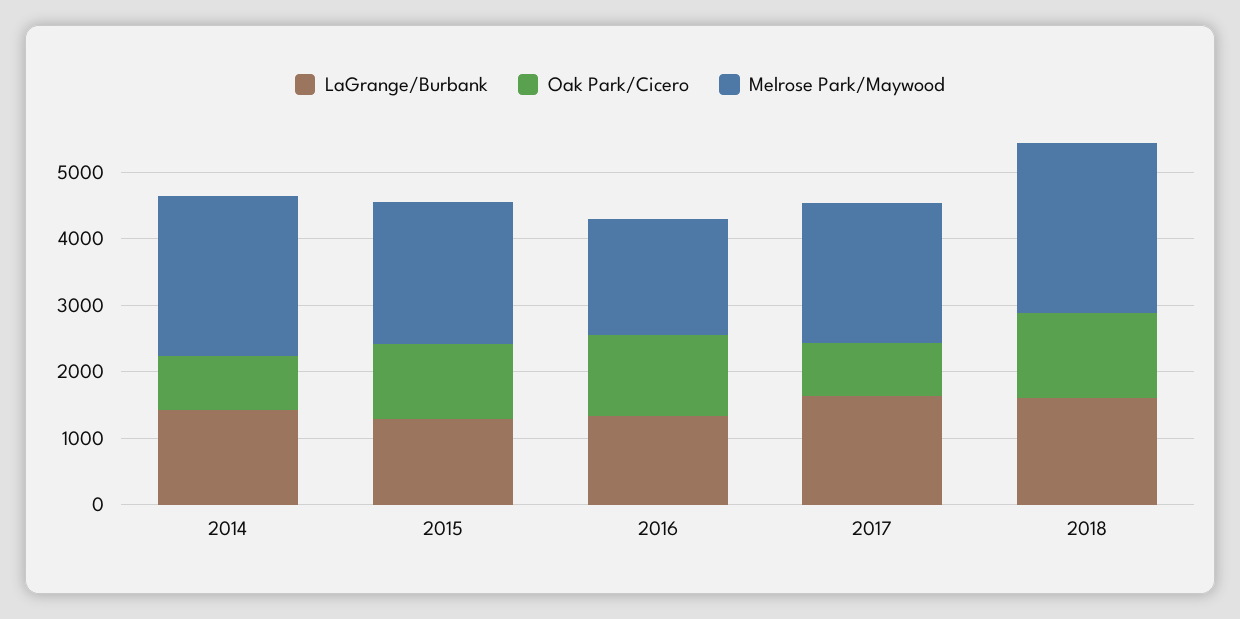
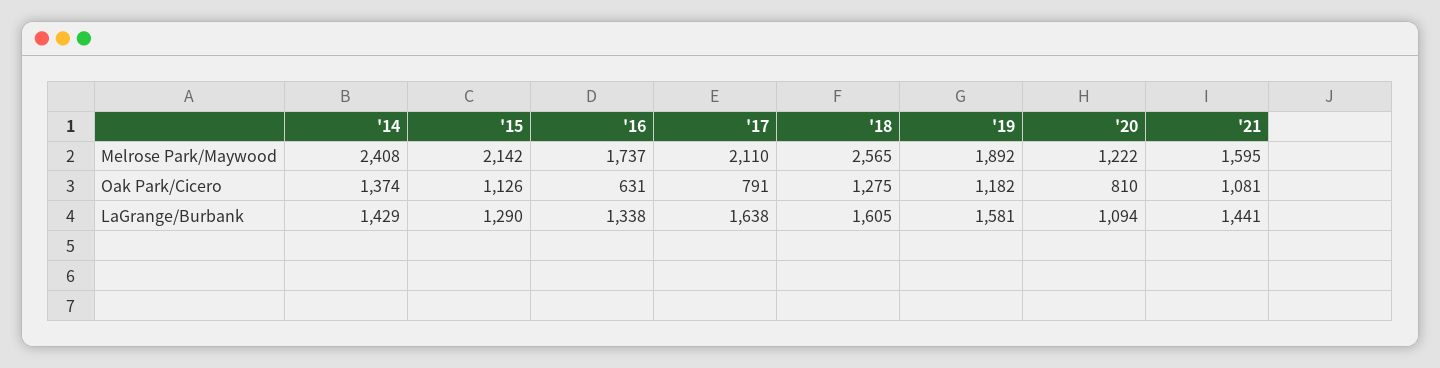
Oak Park/Cicero, 2014: 800 -> 1374
Oak Park/Cicero, 2016: 1200 -> 631
Melrose Park/Maywood, '19: none -> 1892
Melrose Park/Maywood, '20: none -> 1222
Melrose Park/Maywood, '21: none -> 1595
Oak Park/Cicero, '19: none -> 1182
Oak Park/Cicero, '20: none -> 810
Oak Park/Cicero, '21: none -> 1081
LaGrange/Burbank, '19: none -> 1581
LaGrange/Burbank, '20: none -> 1094
LaGrange/Burbank, '21: none -> 1441

